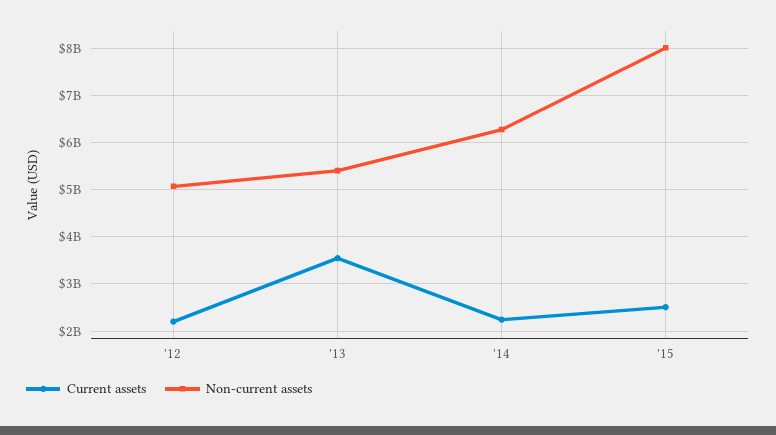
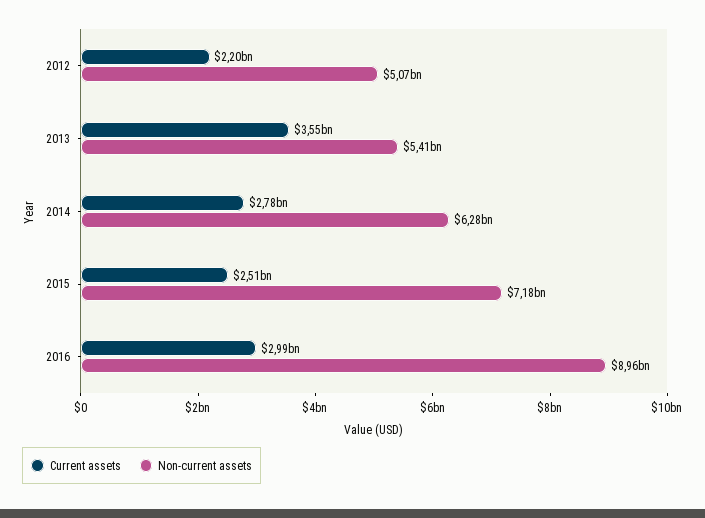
Current assets, '14: 2200000000 -> 2780000000
Non-current assets, '15: 8000000000 -> 7180000000
Current assets, 2016: none -> 2990000000
Non-current assets, 2016: none -> 8960000000

